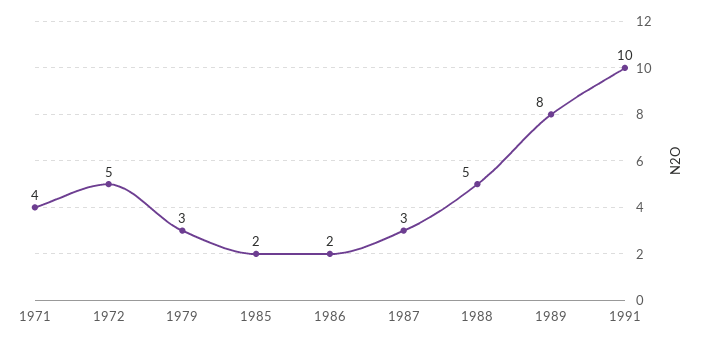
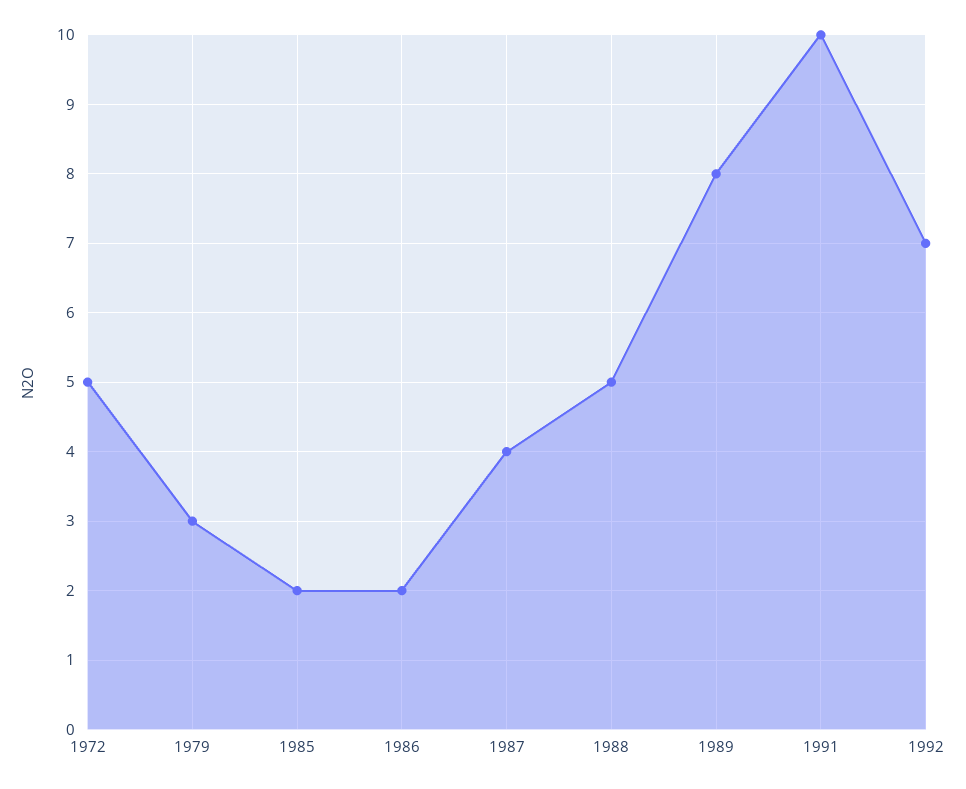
1971: 4 -> none
1987: 3 -> 4
1992: none -> 7

